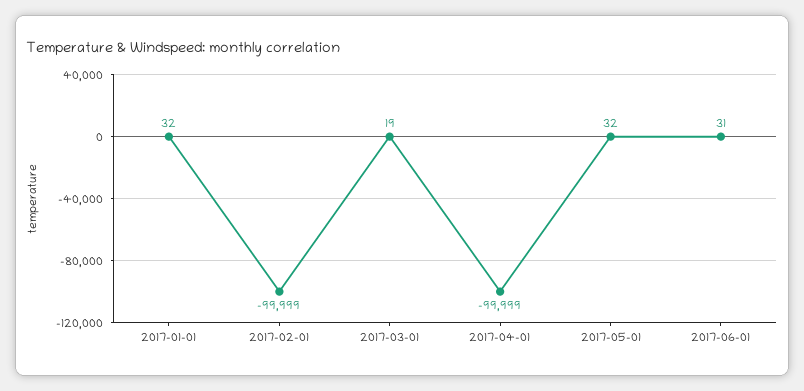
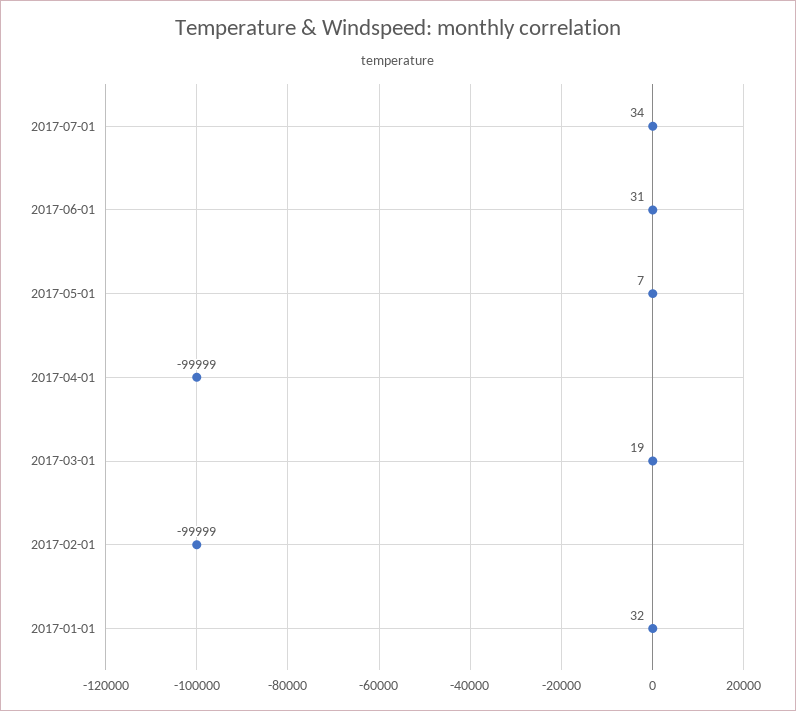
2017-05-01: 32 -> 7
2017-07-01: none -> 34

